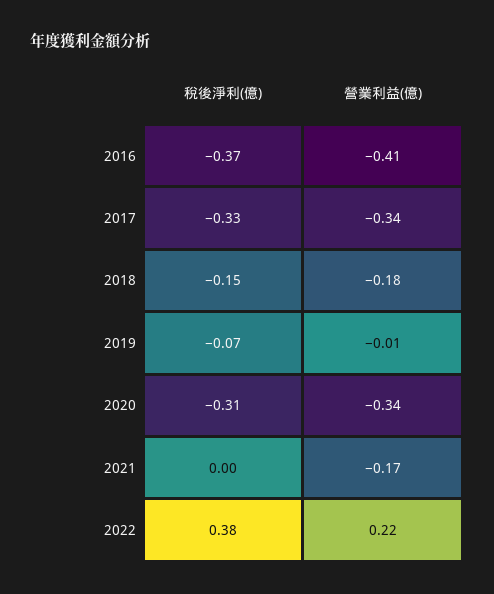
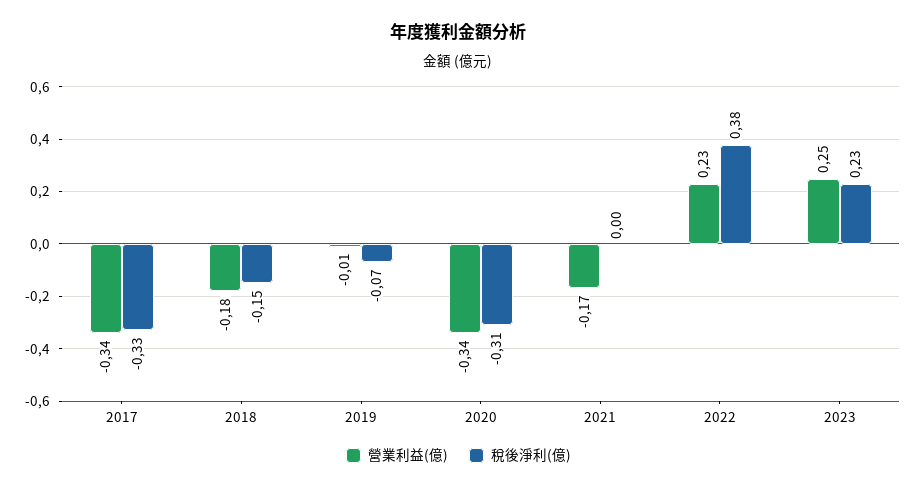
稅後淨利(億), 2016: -0.37 -> none
營業利益(億), 2016: -0.41 -> none
營業利益(億), 2022: 0.22 -> 0.23
營業利益(億), 2023: none -> 0.25
稅後淨利(億), 2023: none -> 0.23

